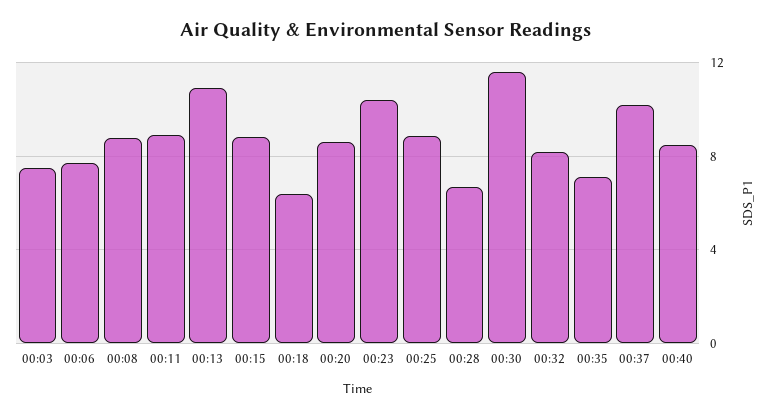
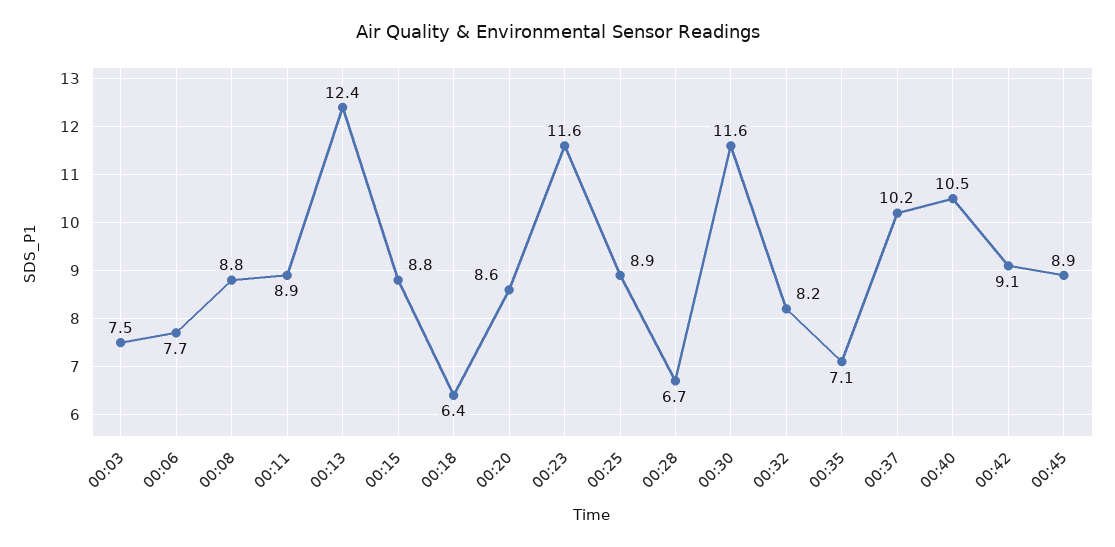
00:13: 11 -> 12.4
00:23: 10.5 -> 11.6
00:40: 8.5 -> 10.5
00:42: none -> 9.1
00:45: none -> 8.9

